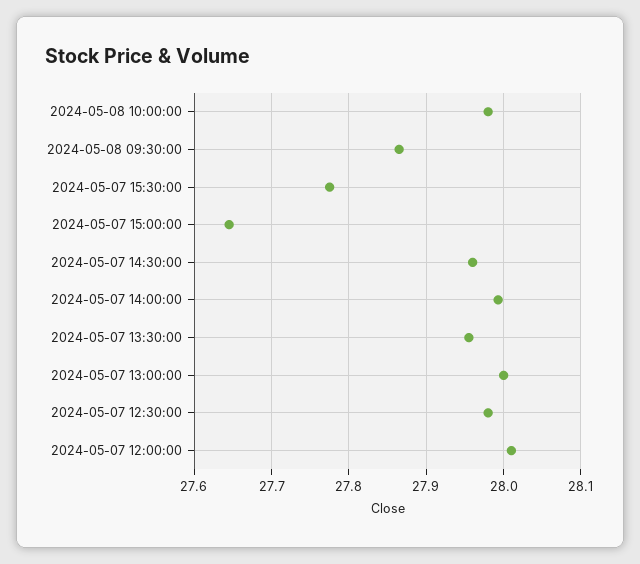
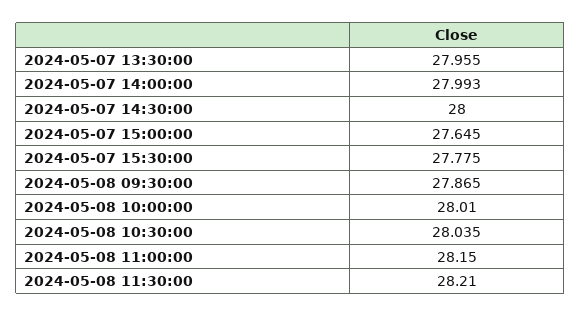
2024-05-08 10:00:00: 27.98 -> 28.01
2024-05-07 14:30:00: 27.96 -> 28
2024-05-07 13:00:00: 28 -> none
2024-05-07 12:30:00: 27.98 -> none
2024-05-07 12:00:00: 28.01 -> none
2024-05-08 10:30:00: none -> 28.035
2024-05-08 11:00:00: none -> 28.15
2024-05-08 11:30:00: none -> 28.21

